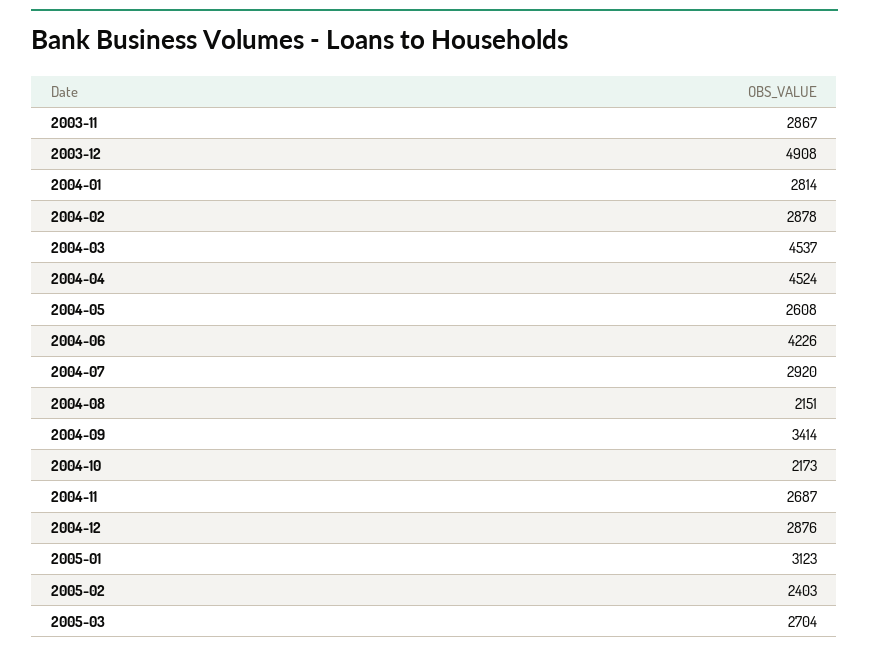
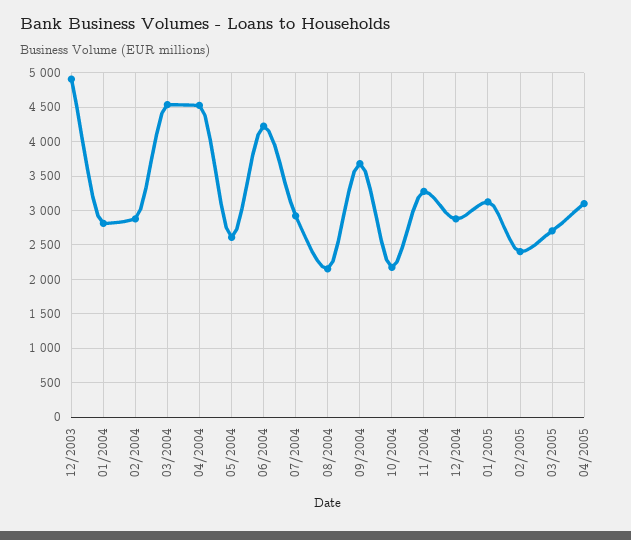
2003-11: 2867 -> none
2004-09: 3414 -> 3700
2004-11: 2687 -> 3300
04/2005: none -> 3100

